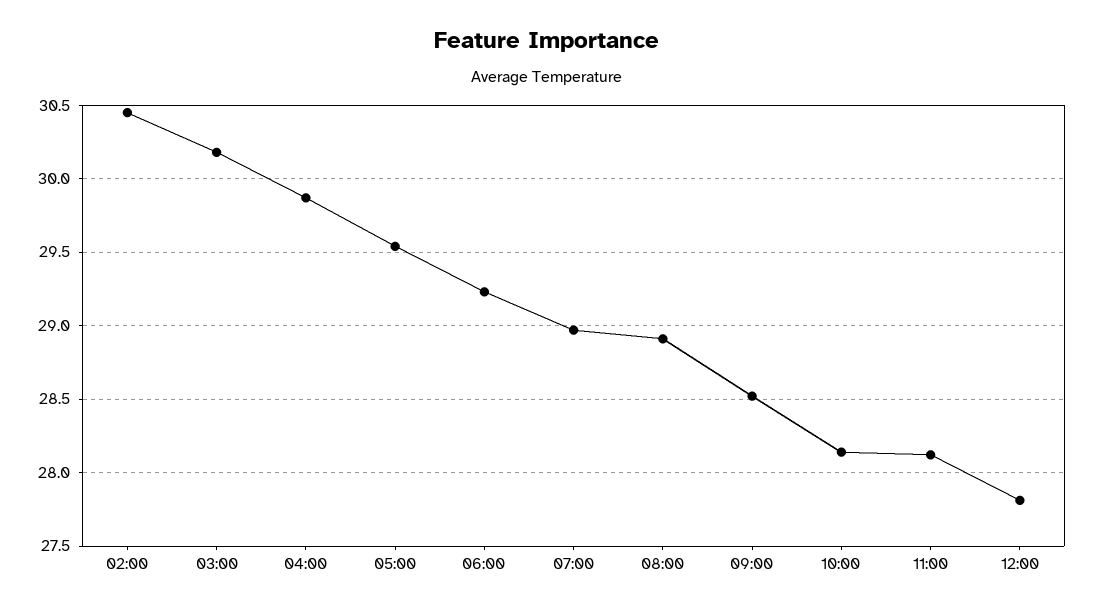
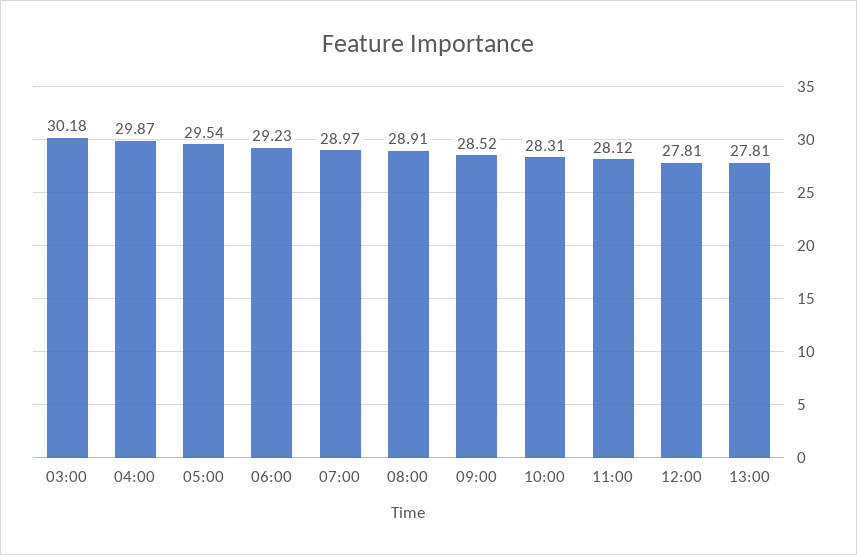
02:00: 30.45 -> none
10:00: 28.15 -> 28.31
13:00: none -> 27.81

